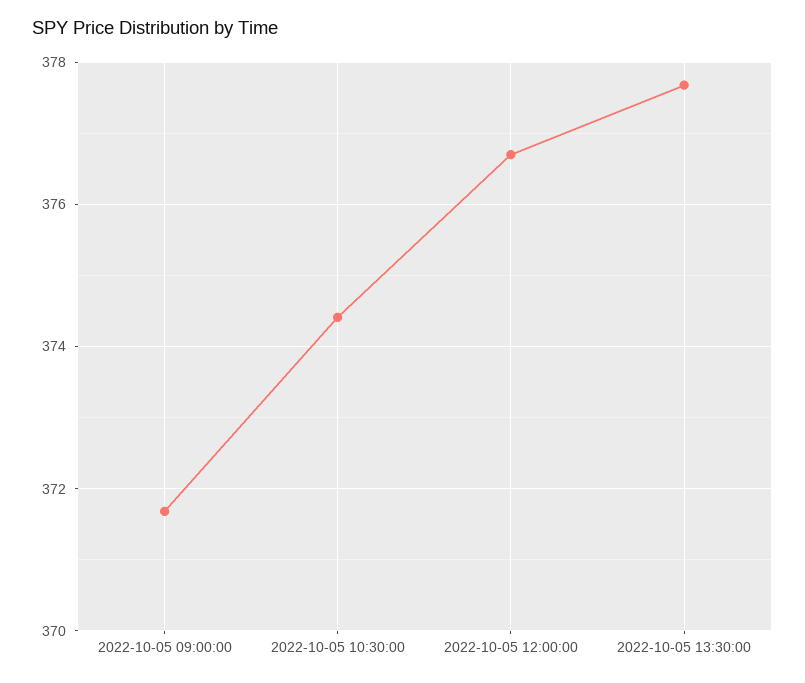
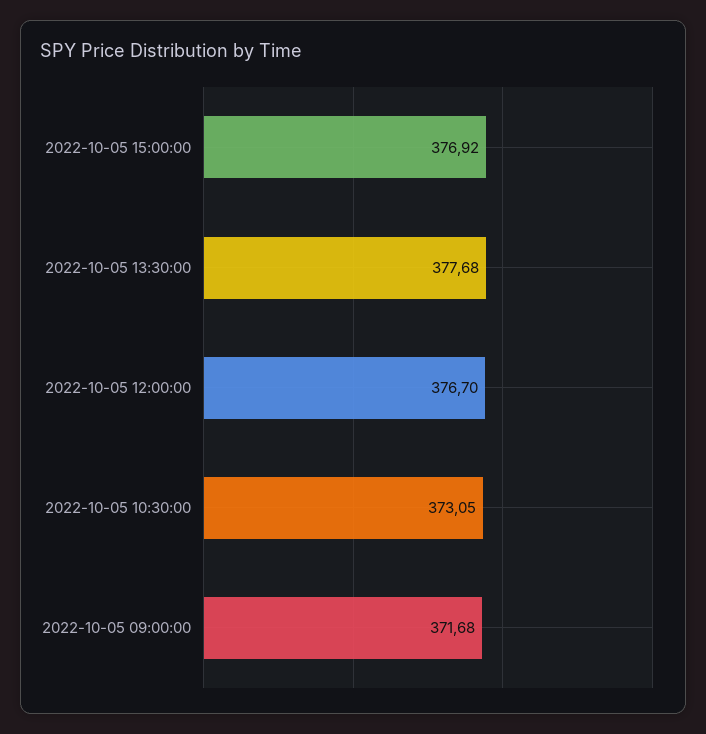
2022-10-05 10:30:00: 374.4 -> 373.05
2022-10-05 15:00:00: none -> 376.92

